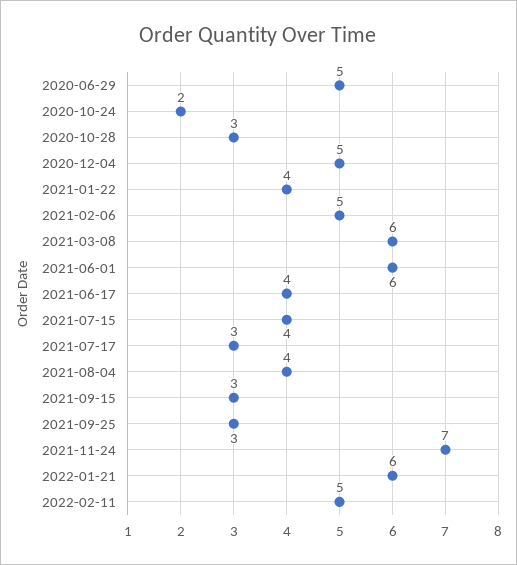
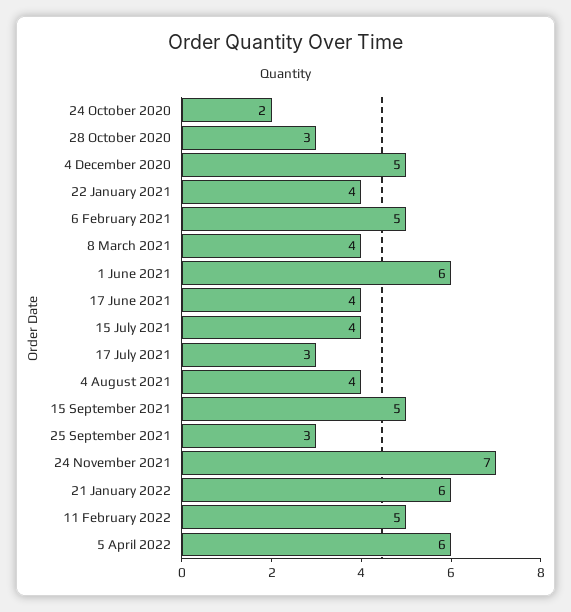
2020-06-29: 5 -> none
2021-03-08: 6 -> 4
2021-09-15: 3 -> 5
5 April 2022: none -> 6

